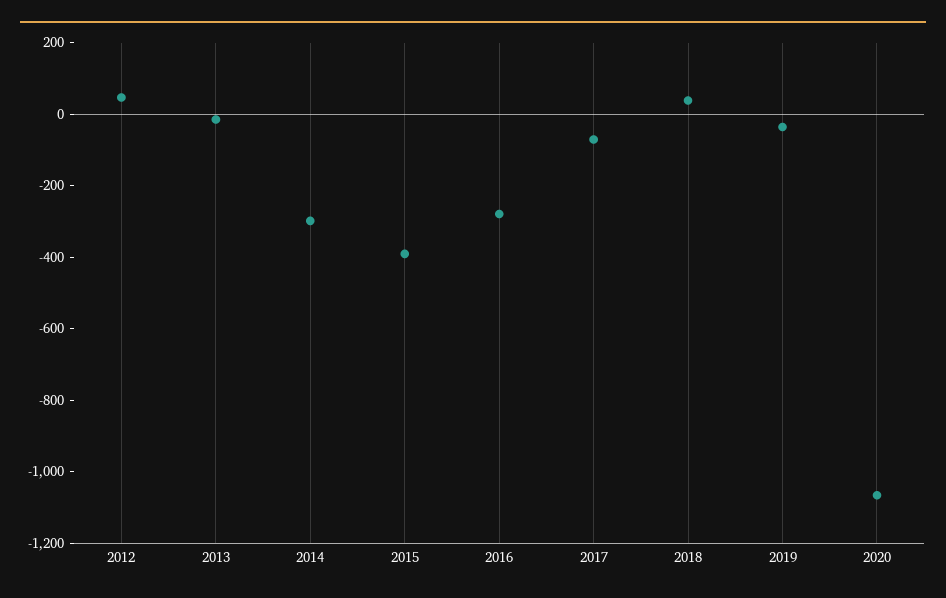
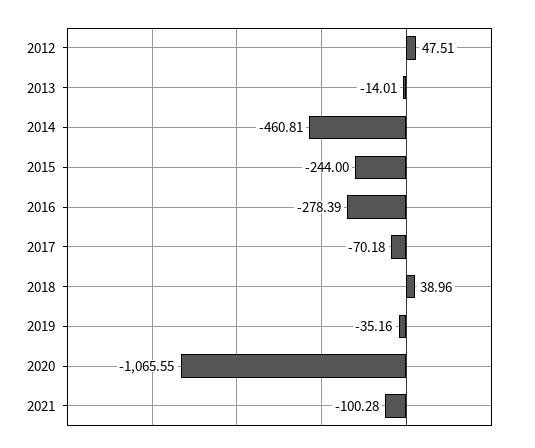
2014: -300 -> -460.81
2015: -400 -> -244
2021: none -> -100.28

